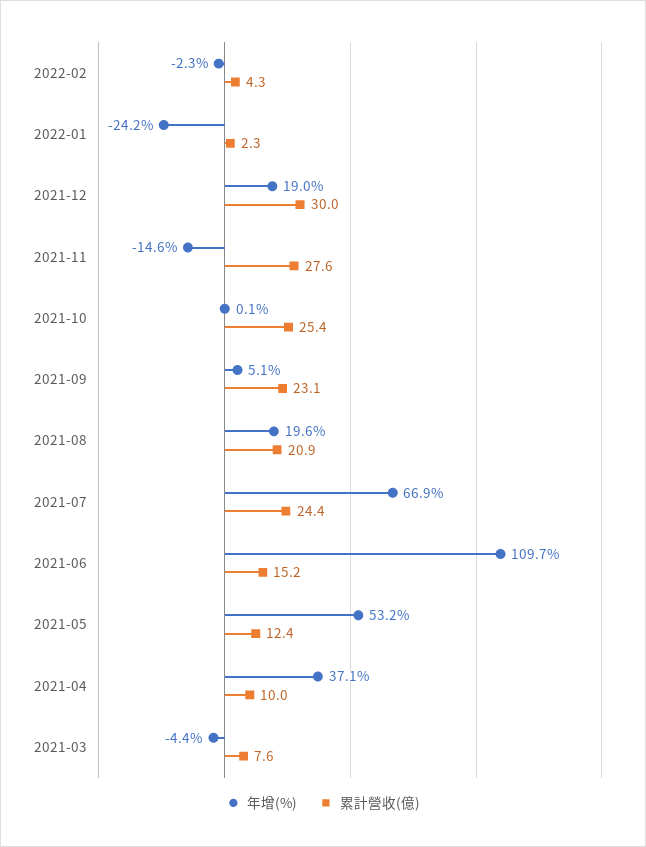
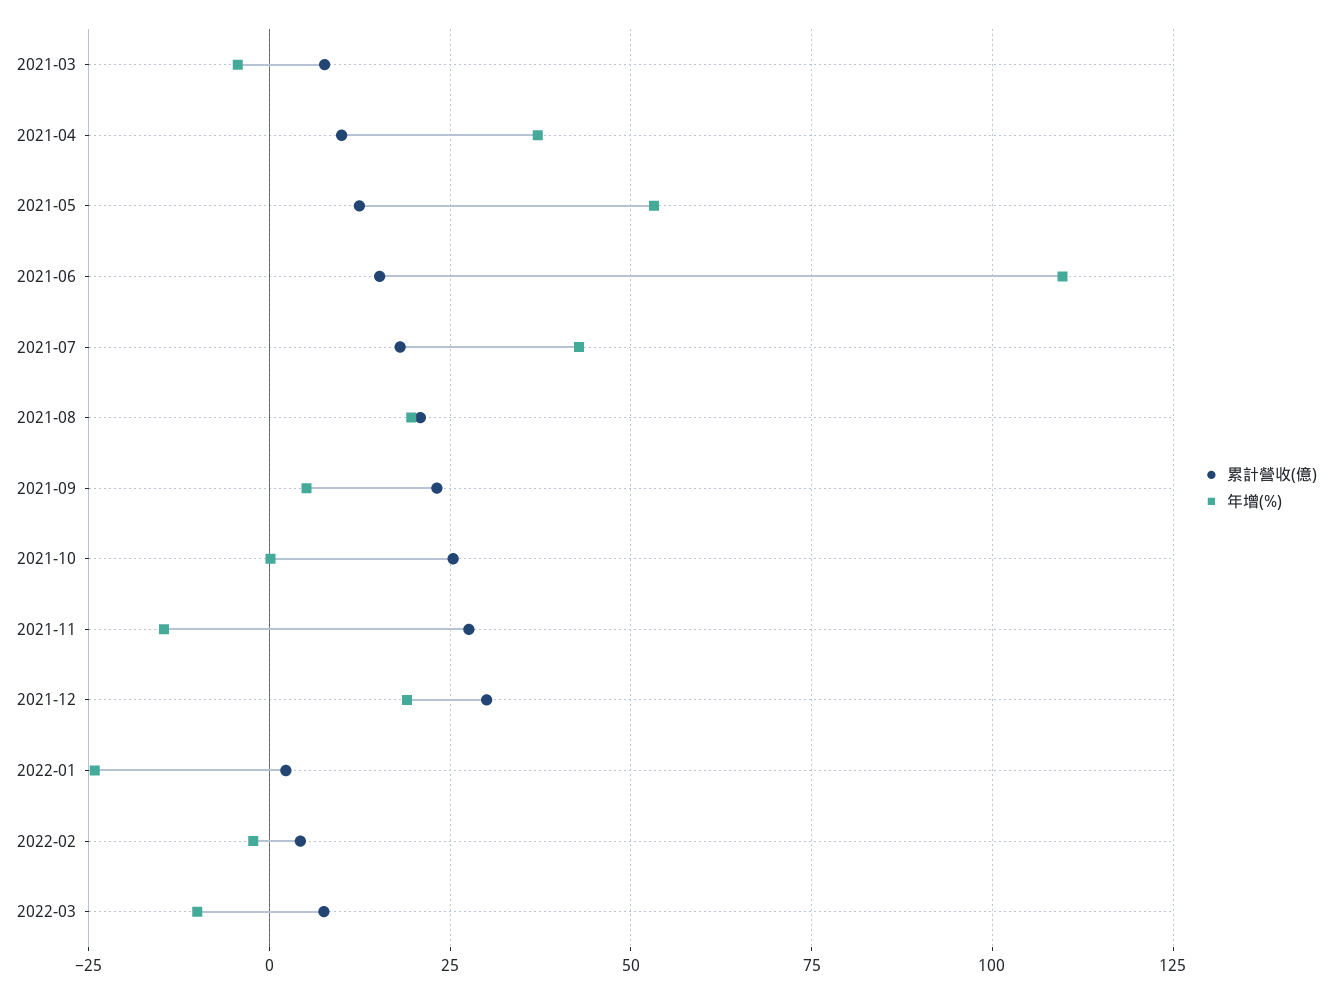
年增(%), 2021-07: 66.9 -> 42.5
累計營收(億), 2021-07: 24.4 -> 17.5
累計營收(億), 2022-03: none -> 7.5
年增(%), 2022-03: none -> -10

